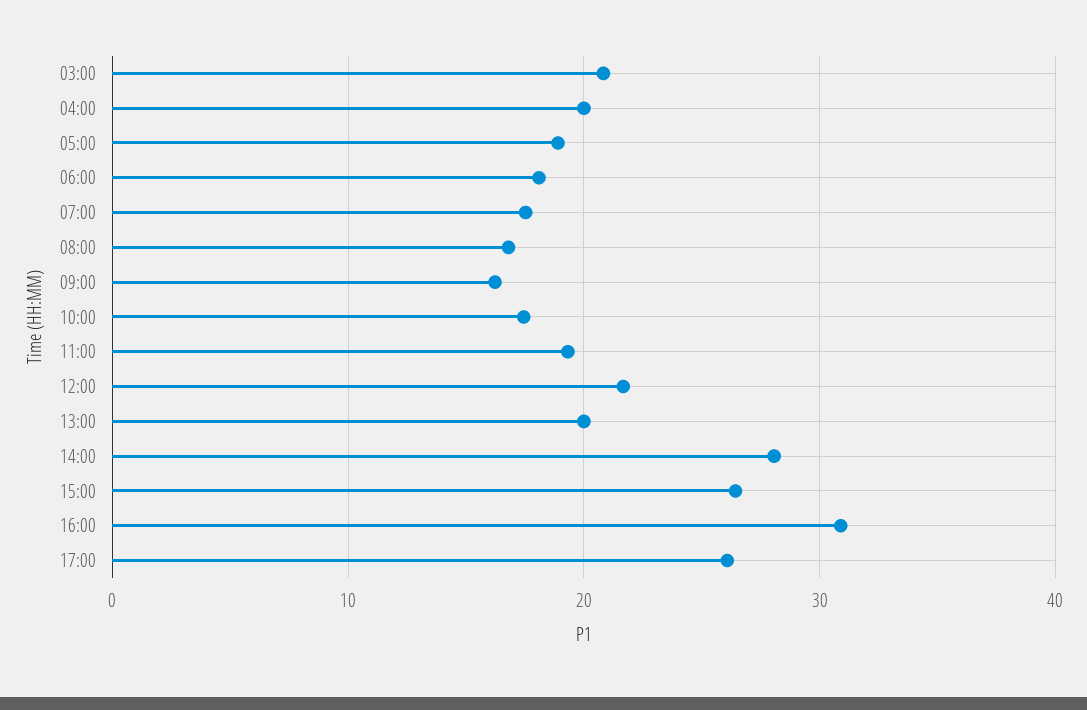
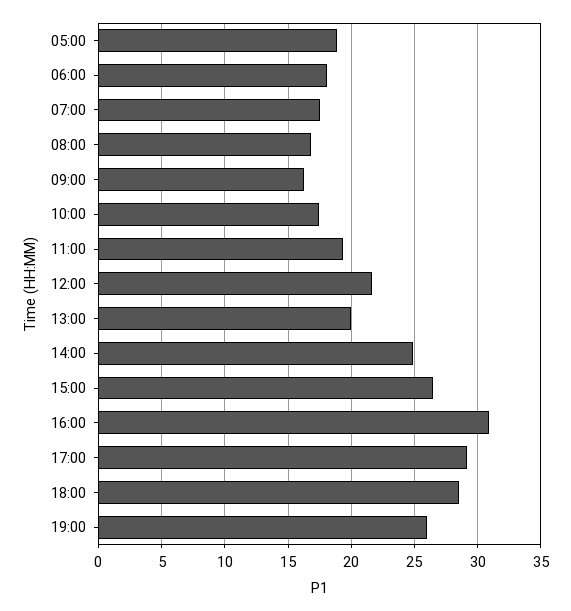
03:00: 21 -> none
04:00: 20 -> none
14:00: 28 -> 25
17:00: 26 -> 29
18:00: none -> 28.5
19:00: none -> 26

